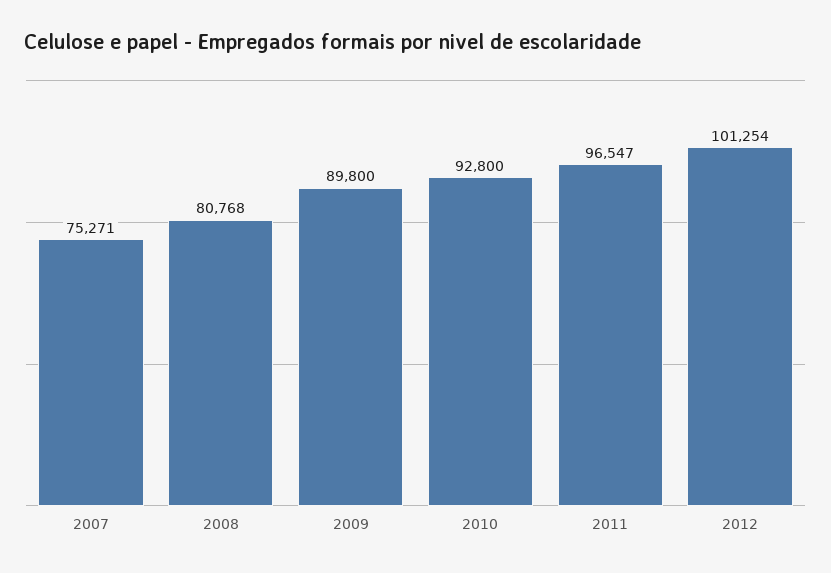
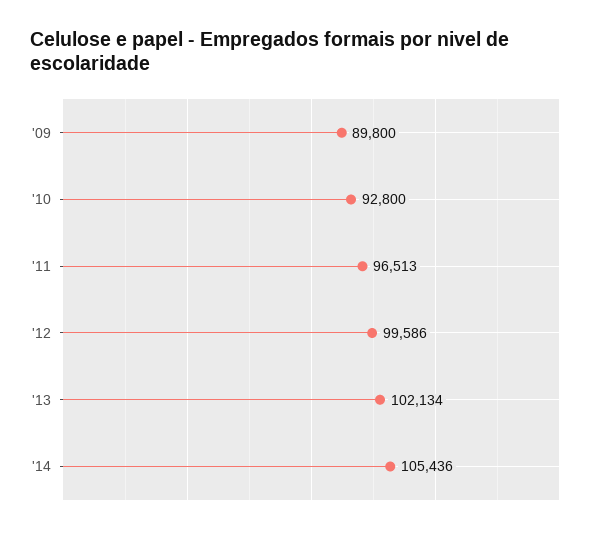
2007: 75271 -> none
2008: 80768 -> none
2011: 96547 -> 96513
2012: 101254 -> 99586
'13: none -> 102134
'14: none -> 105436

